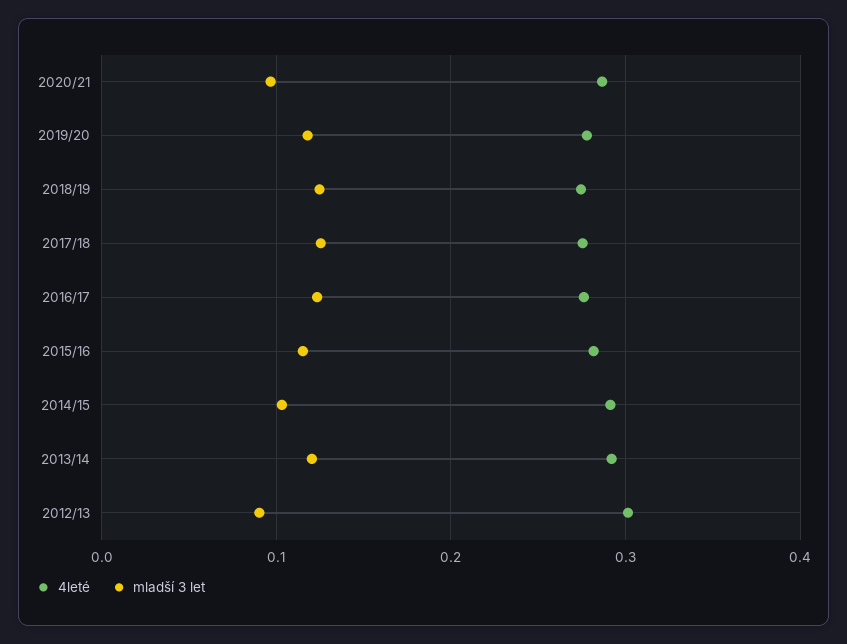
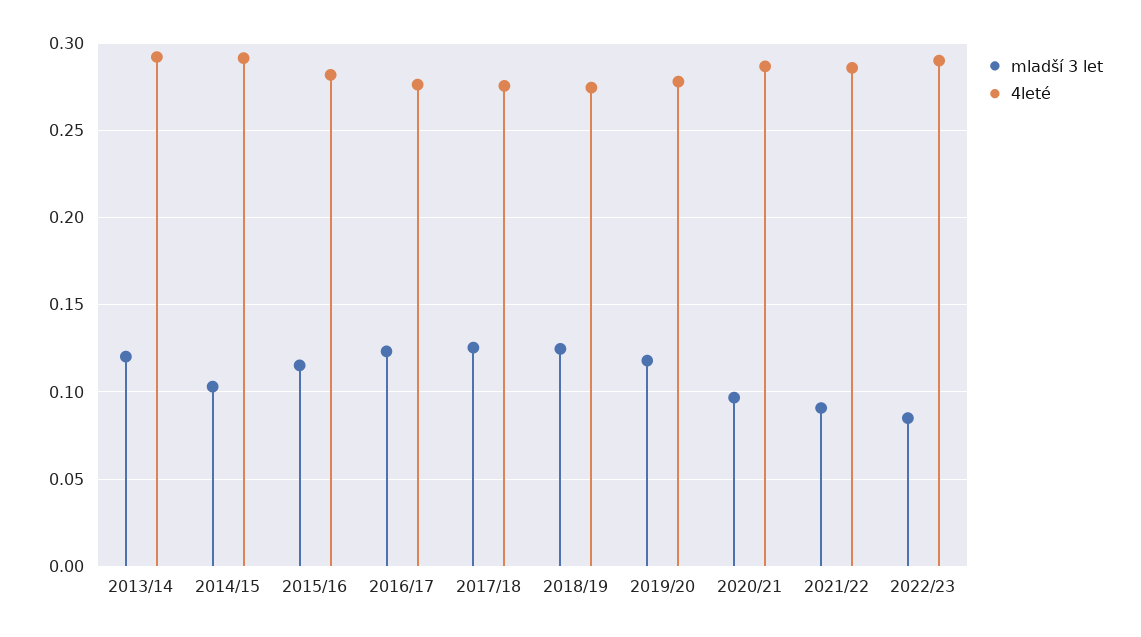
4leté, 2012/13: 0.3 -> none
mladší 3 let, 2012/13: 0.09 -> none
mladší 3 let, 2021/22: none -> 0.09
4leté, 2021/22: none -> 0.285
mladší 3 let, 2022/23: none -> 0.085
4leté, 2022/23: none -> 0.29

